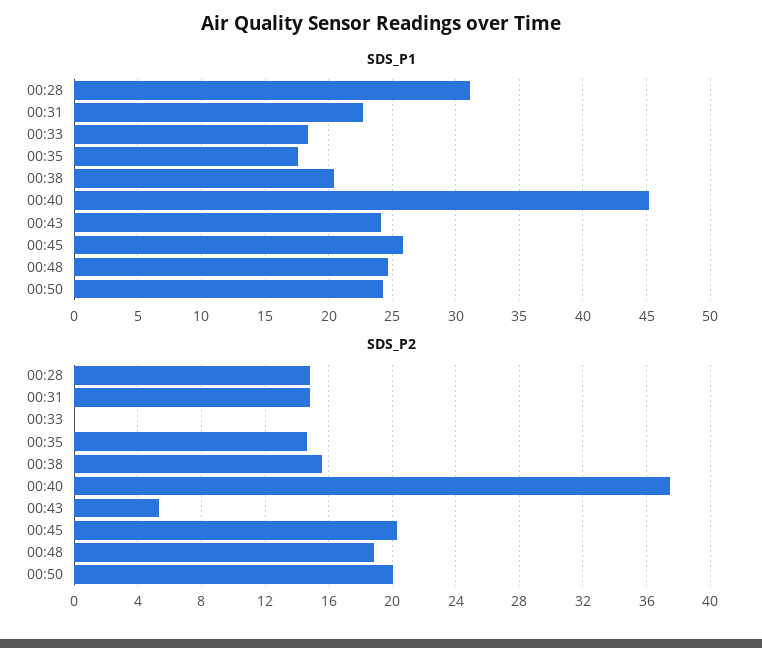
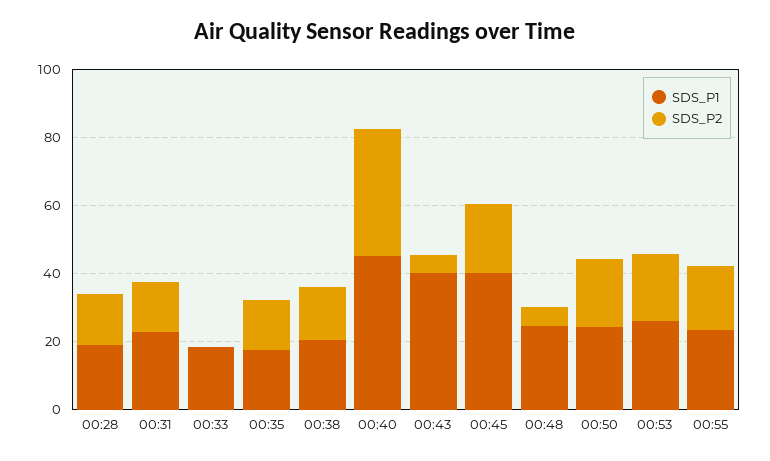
SDS_P1, 00:28: 31 -> 20
SDS_P1, 00:43: 24 -> 40
SDS_P1, 00:45: 26 -> 40
SDS_P2, 00:48: 19 -> 5
SDS_P1, 00:53: none -> 25
SDS_P2, 00:53: none -> 20
SDS_P1, 00:55: none -> 25
SDS_P2, 00:55: none -> 20

